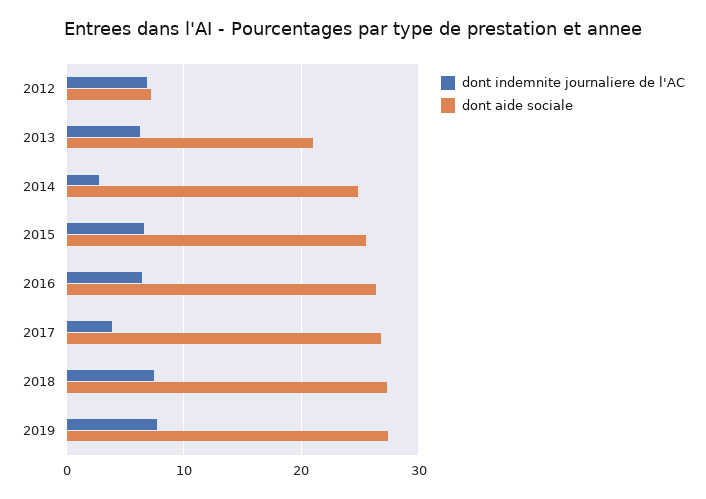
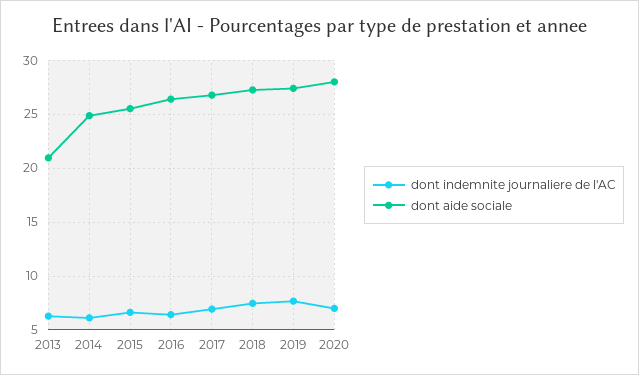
dont indemnite journaliere de l'AC, 2012: 7 -> none
dont aide sociale, 2012: 7 -> none
dont indemnite journaliere de l'AC, 2014: 3 -> 6
dont indemnite journaliere de l'AC, 2017: 4 -> 7
dont indemnite journaliere de l'AC, 2020: none -> 7
dont aide sociale, 2020: none -> 28

